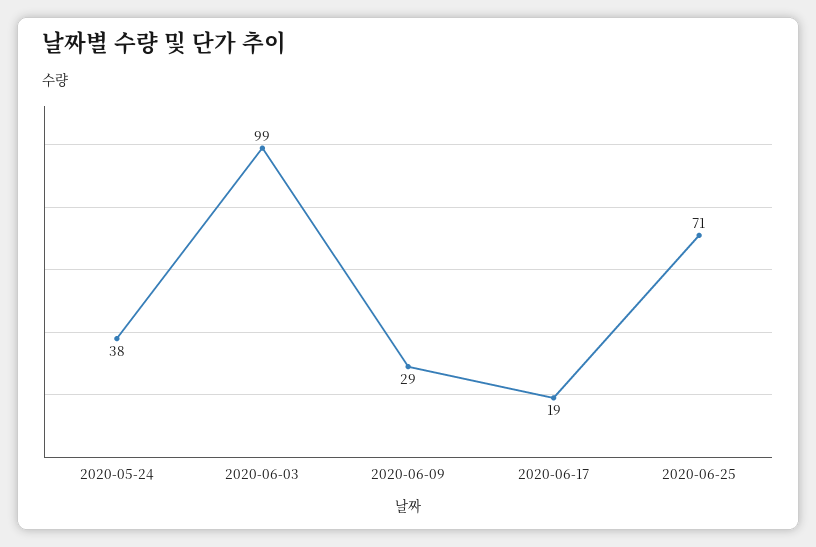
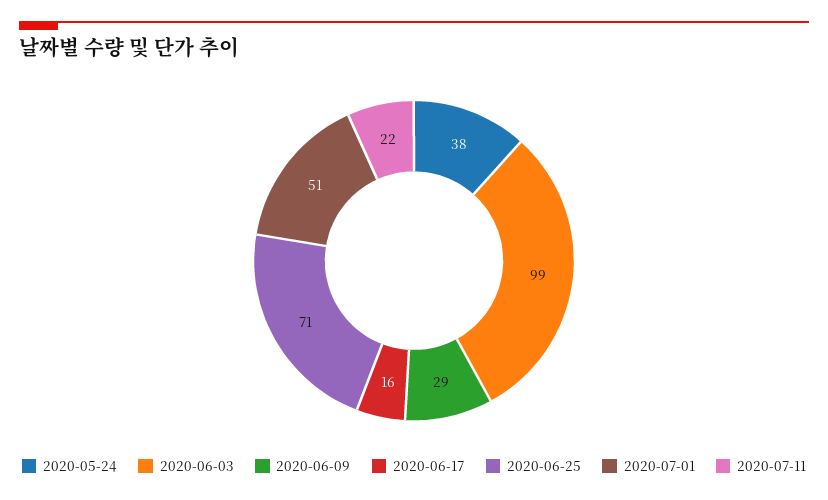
2020-06-17: 19 -> 16
2020-07-01: none -> 51
2020-07-11: none -> 22

